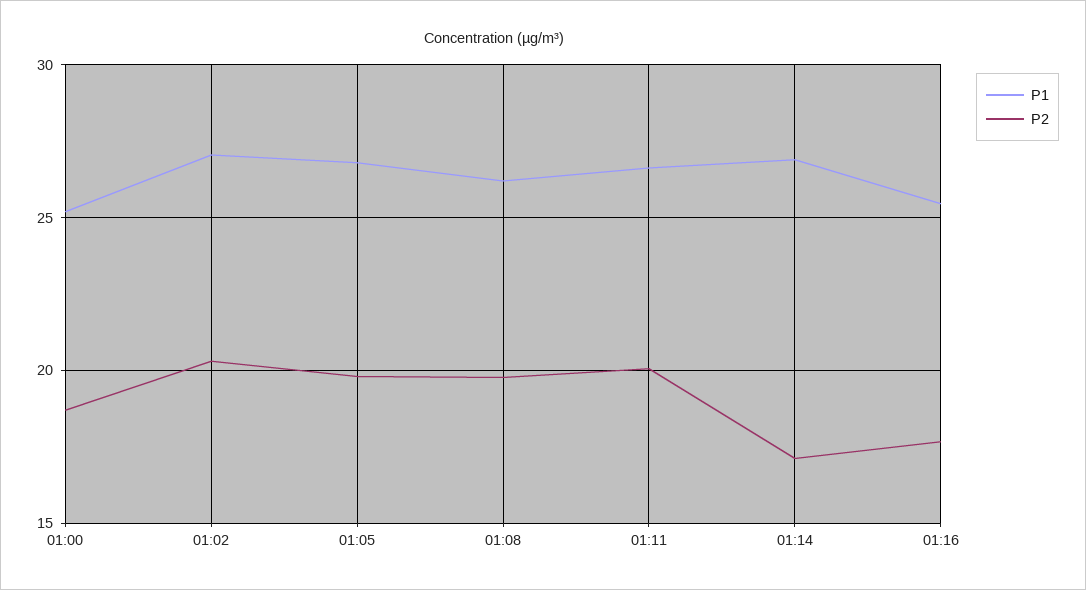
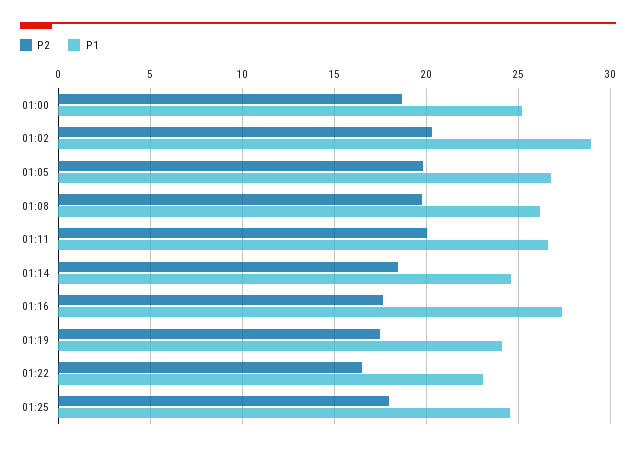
P1, 01:02: 27 -> 29
P1, 01:14: 27 -> 24.5
P2, 01:14: 17 -> 18.5
P1, 01:16: 25.5 -> 27.5
P2, 01:19: none -> 17.5
P1, 01:19: none -> 24
P2, 01:22: none -> 16.5
P1, 01:22: none -> 23
P2, 01:25: none -> 18
P1, 01:25: none -> 24.5

